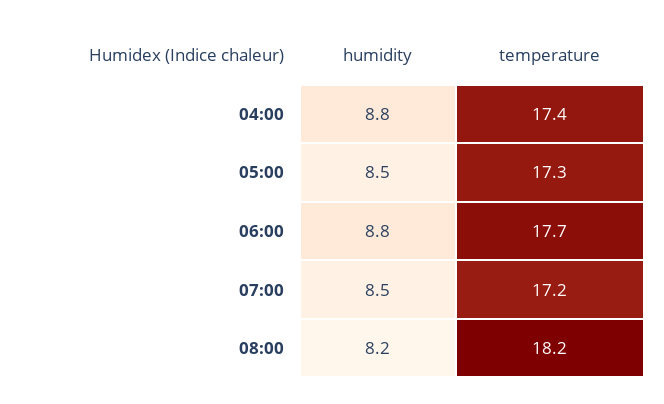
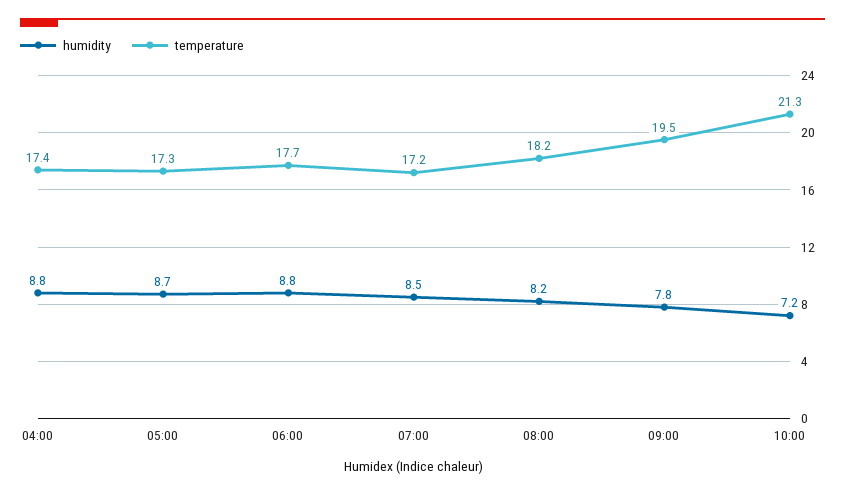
humidity, 05:00: 8.5 -> 8.7
humidity, 09:00: none -> 7.8
temperature, 09:00: none -> 19.5
humidity, 10:00: none -> 7.2
temperature, 10:00: none -> 21.3

